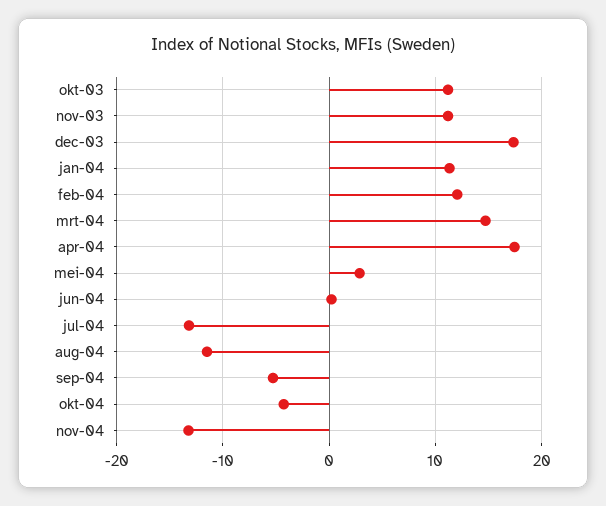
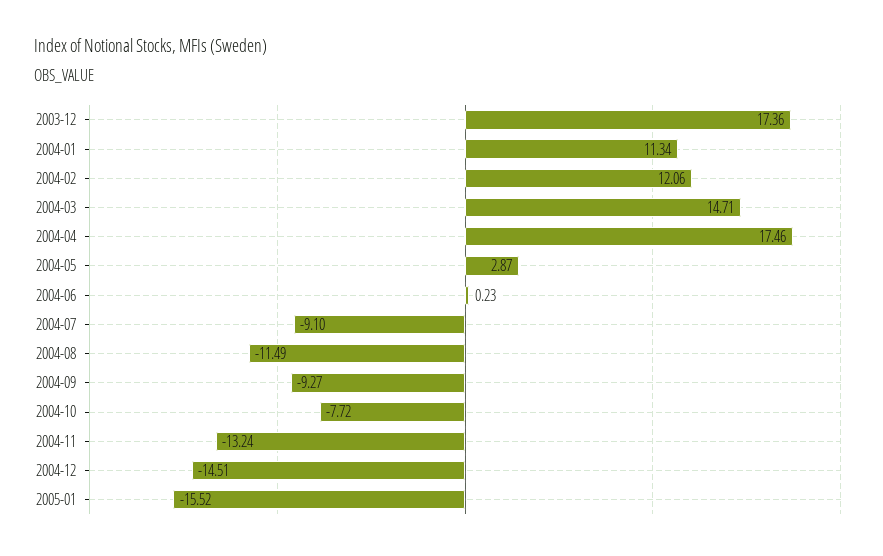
okt-03: 11 -> none
nov-03: 11 -> none
jul-04: -13 -> -9.1
sep-04: -5 -> -9.27
okt-04: -4 -> -7.72
2004-12: none -> -14.51
2005-01: none -> -15.52

